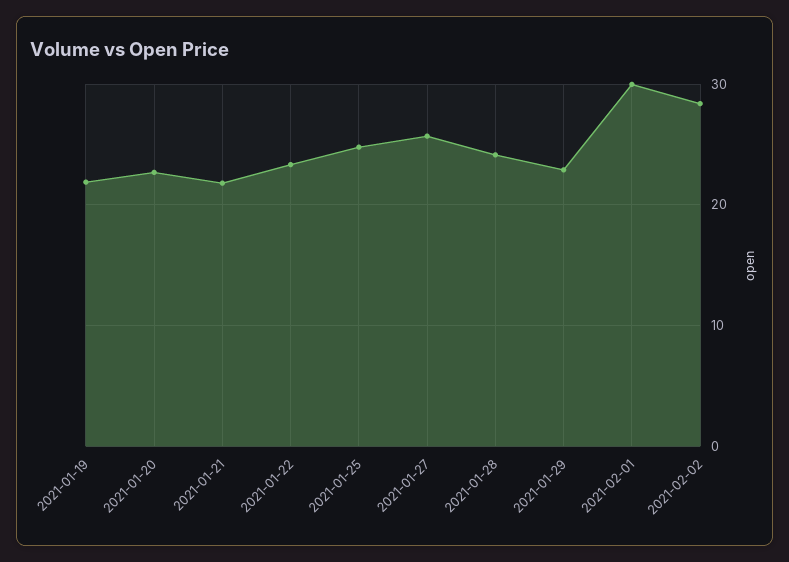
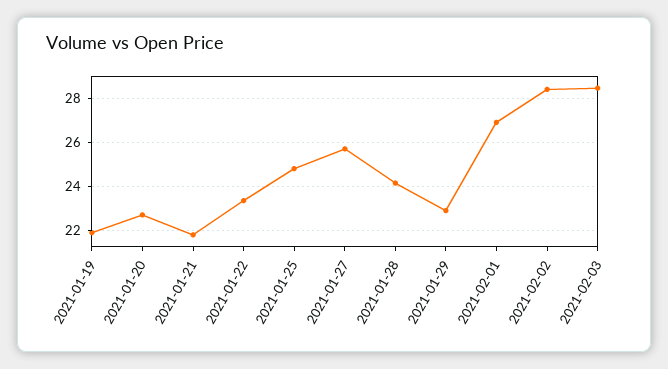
2021-02-01: 30 -> 27
2021-02-03: none -> 28.5

